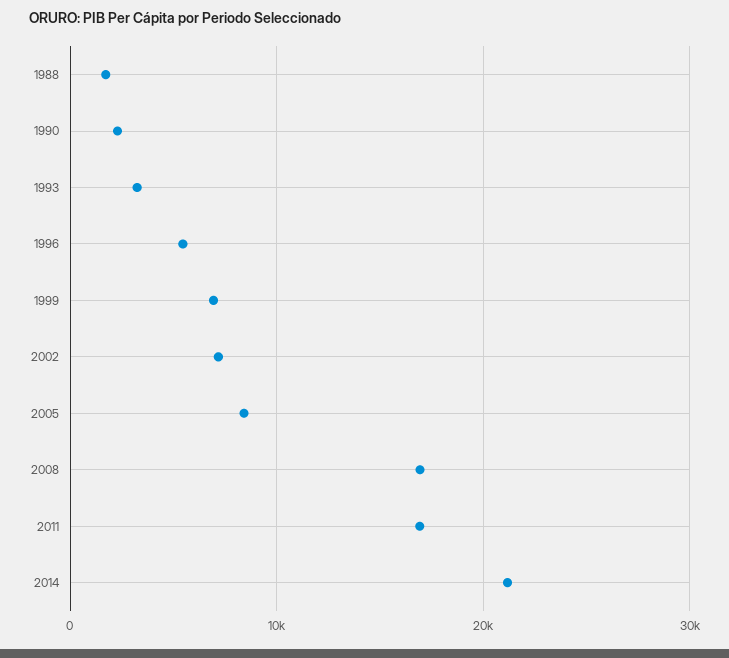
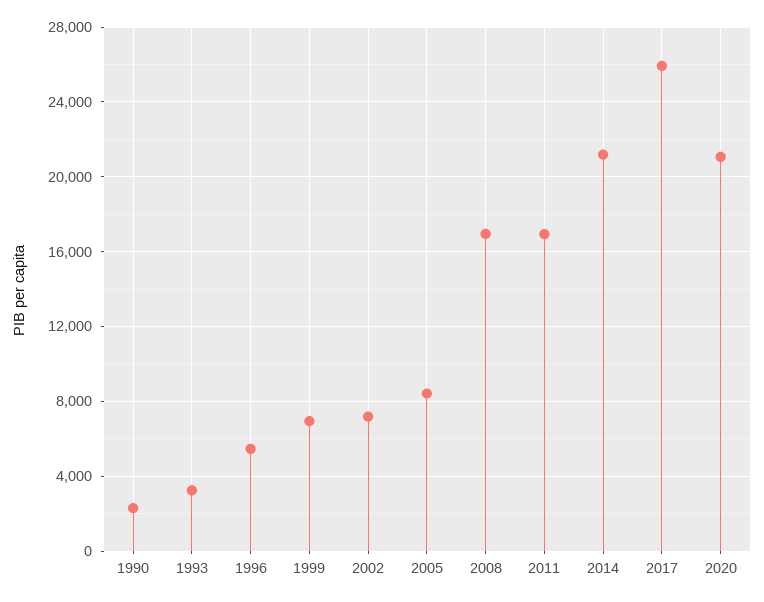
1988: 2000 -> none
2017: none -> 26000
2020: none -> 21000

